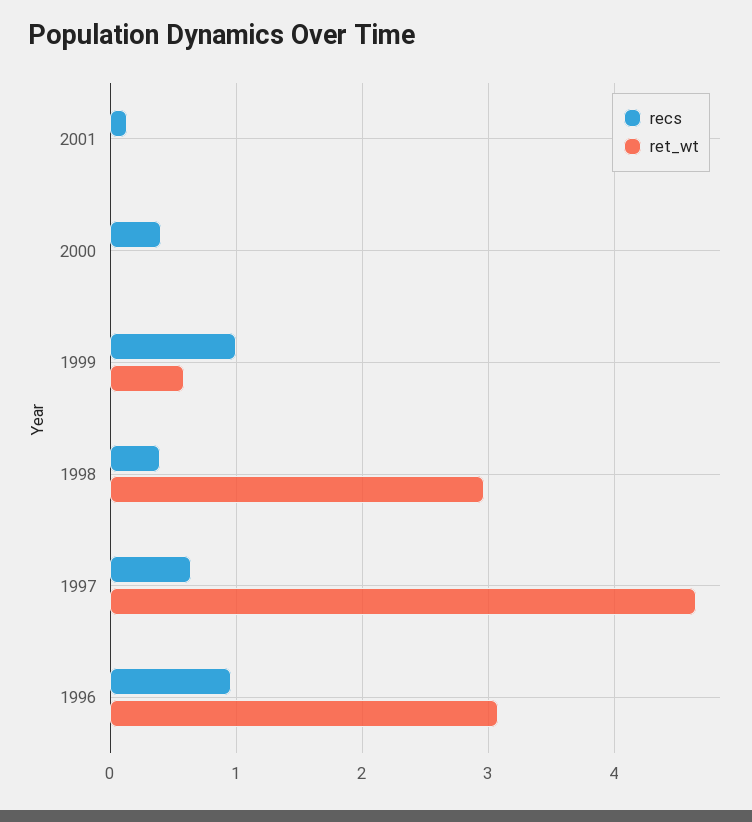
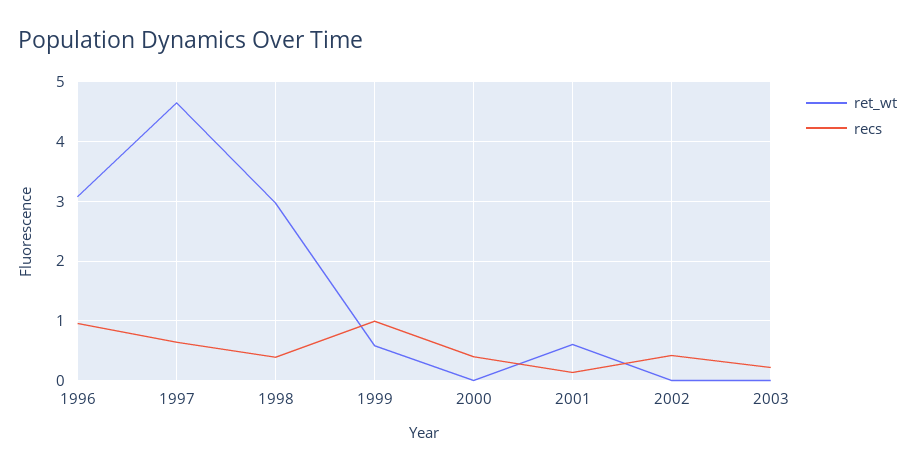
ret_wt, 2001: 0 -> 0.6
ret_wt, 2002: none -> 0
recs, 2002: none -> 0.4
ret_wt, 2003: none -> 0
recs, 2003: none -> 0.2

